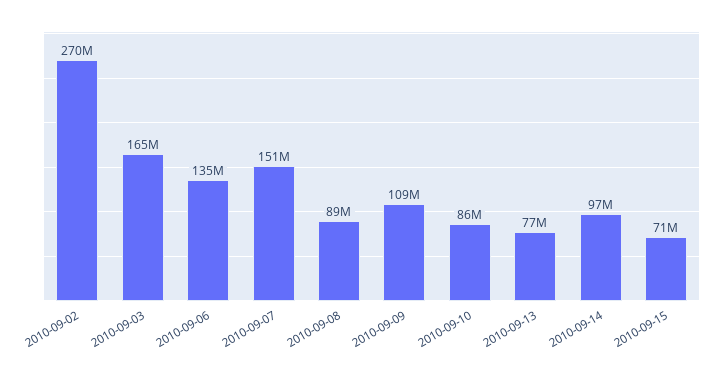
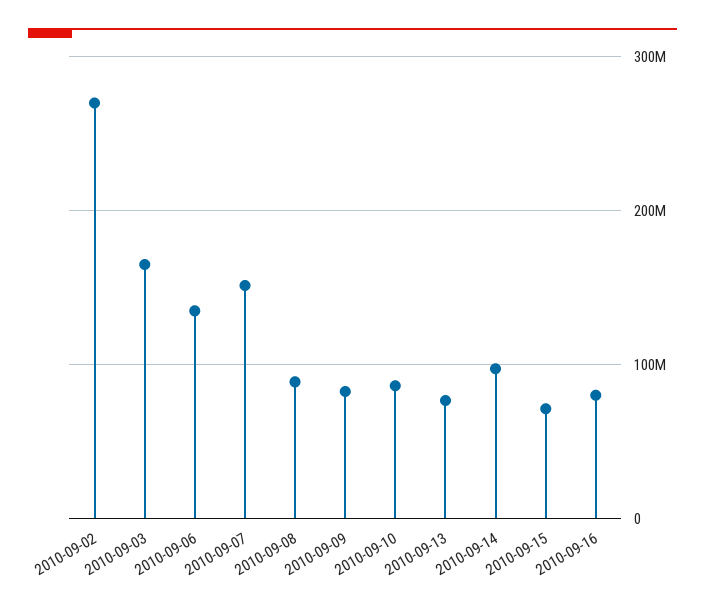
2010-09-09: 109000000 -> 80000000
2010-09-16: none -> 80000000

